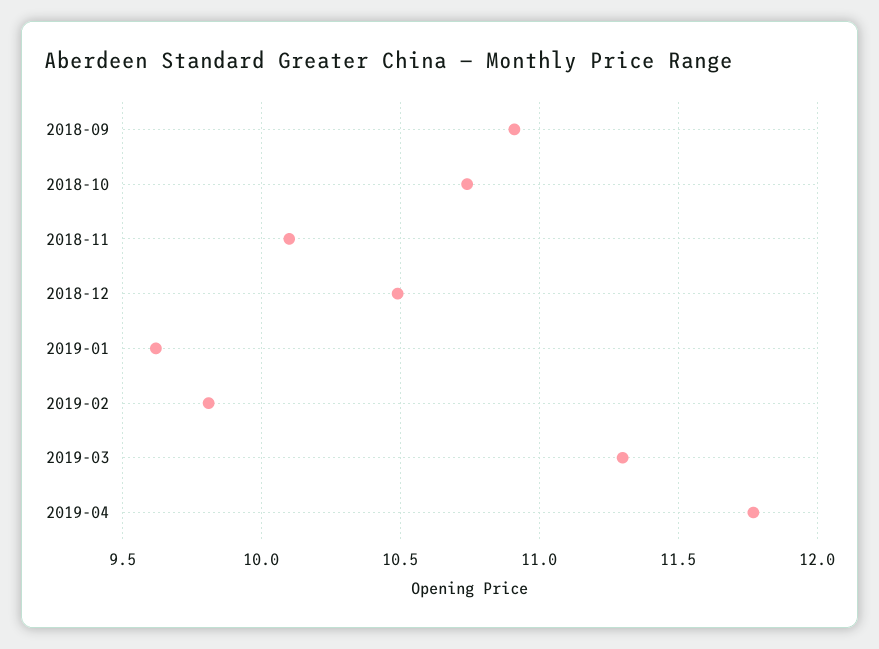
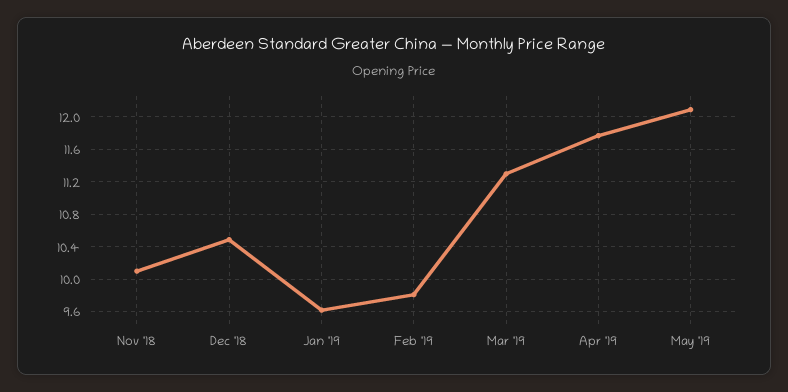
2018-09: 10.9 -> none
2018-10: 10.75 -> none
May '19: none -> 12.1

